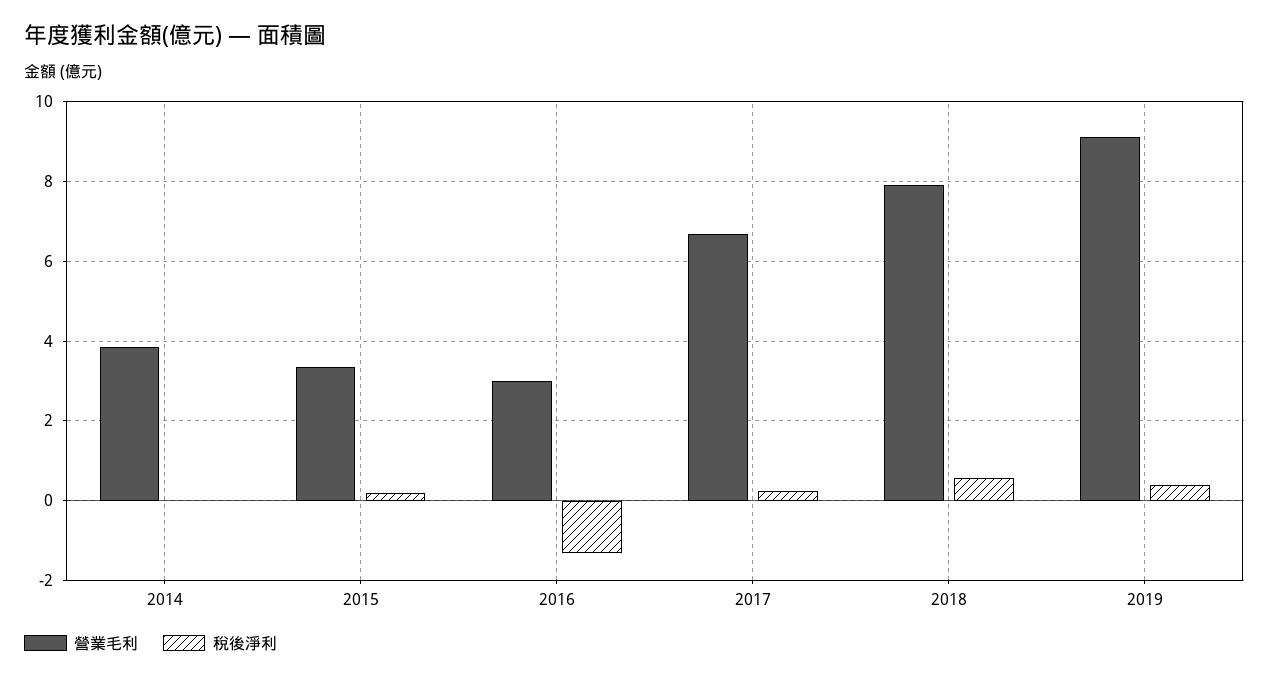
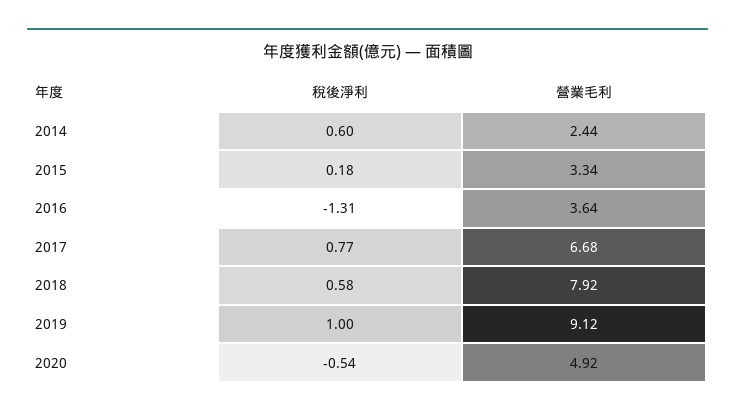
營業毛利, 2014: 3.8 -> 2.44
稅後淨利, 2014: 0 -> 0.6
營業毛利, 2016: 3 -> 3.64
稅後淨利, 2017: 0.2 -> 0.77
稅後淨利, 2019: 0.4 -> 1
稅後淨利, 2020: none -> -0.54
營業毛利, 2020: none -> 4.92

